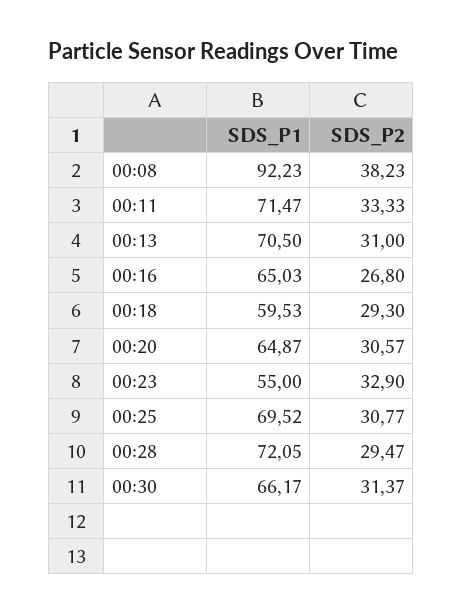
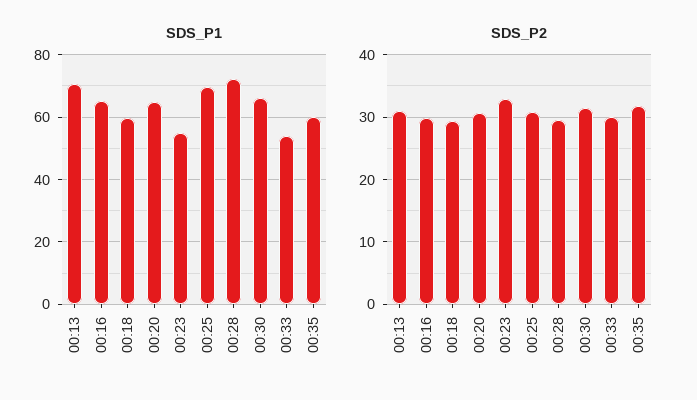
SDS_P1, 00:08: 92.23 -> none
SDS_P2, 00:08: 38.23 -> none
SDS_P1, 00:11: 71.47 -> none
SDS_P2, 00:11: 33.33 -> none
SDS_P2, 00:16: 26.8 -> 30
SDS_P1, 00:33: none -> 54
SDS_P1, 00:35: none -> 60
SDS_P2, 00:33: none -> 30
SDS_P2, 00:35: none -> 32

